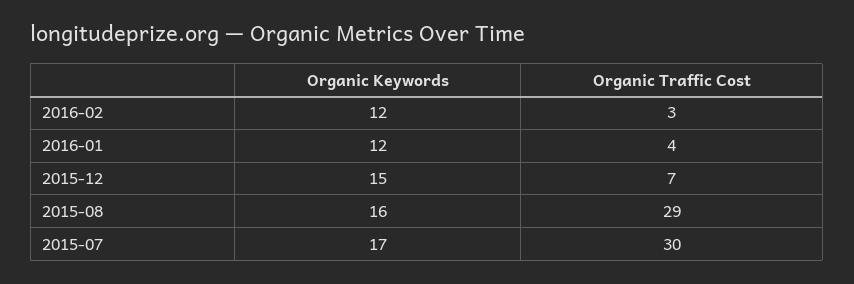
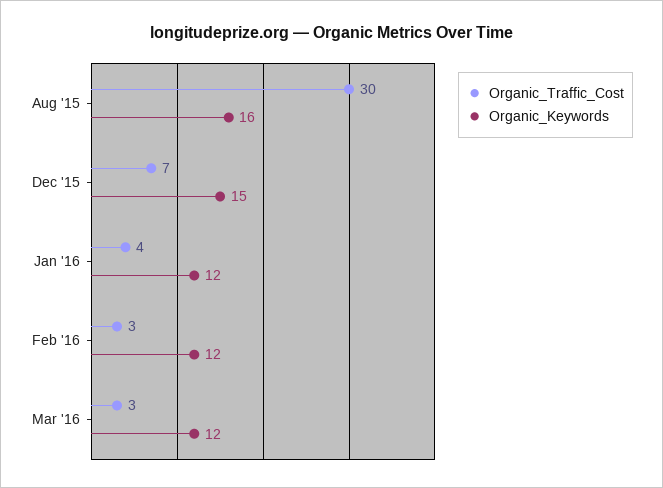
Organic Traffic Cost, 2015-08: 29 -> 30
Organic Keywords, 2015-07: 17 -> none
Organic Traffic Cost, 2015-07: 30 -> none
Organic Traffic Cost, Mar '16: none -> 3
Organic Keywords, Mar '16: none -> 12

